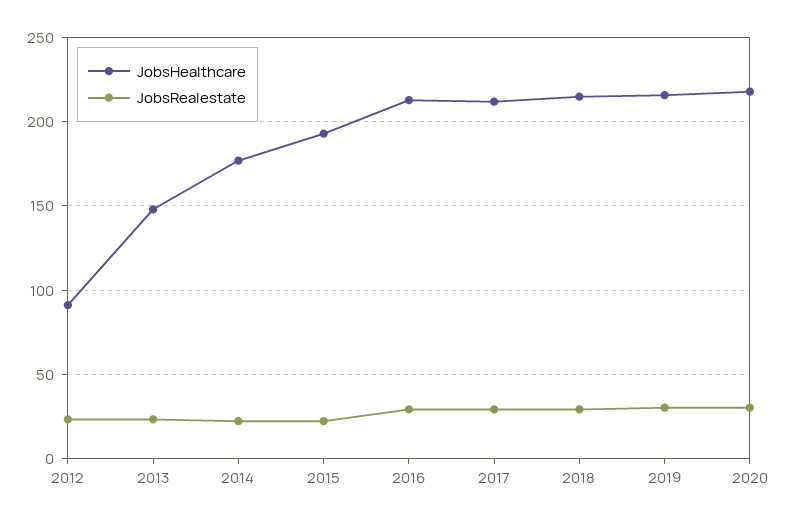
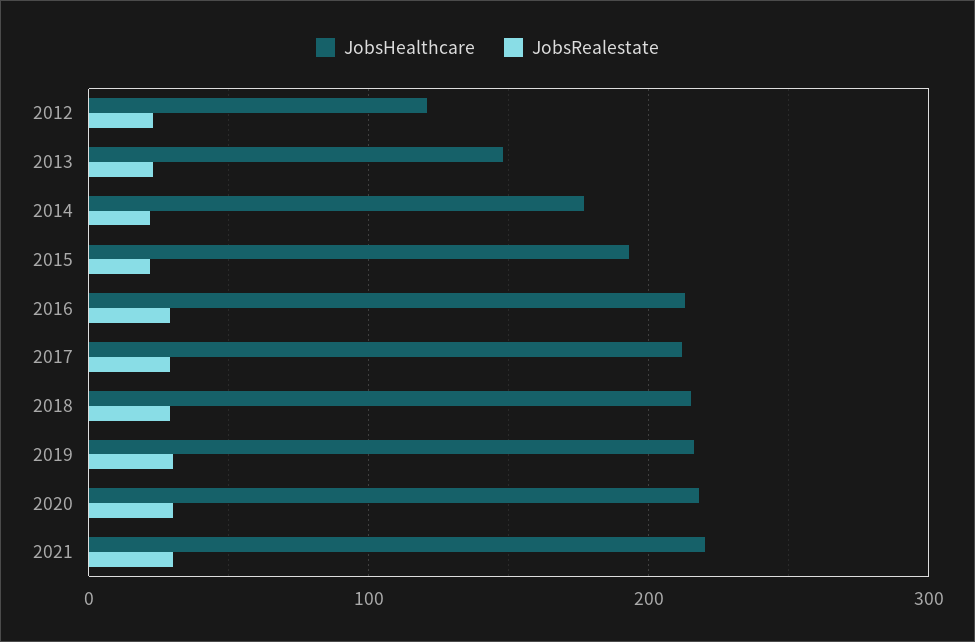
JobsHealthcare, 2012: 90 -> 120
JobsHealthcare, 2021: none -> 220
JobsRealestate, 2021: none -> 30

